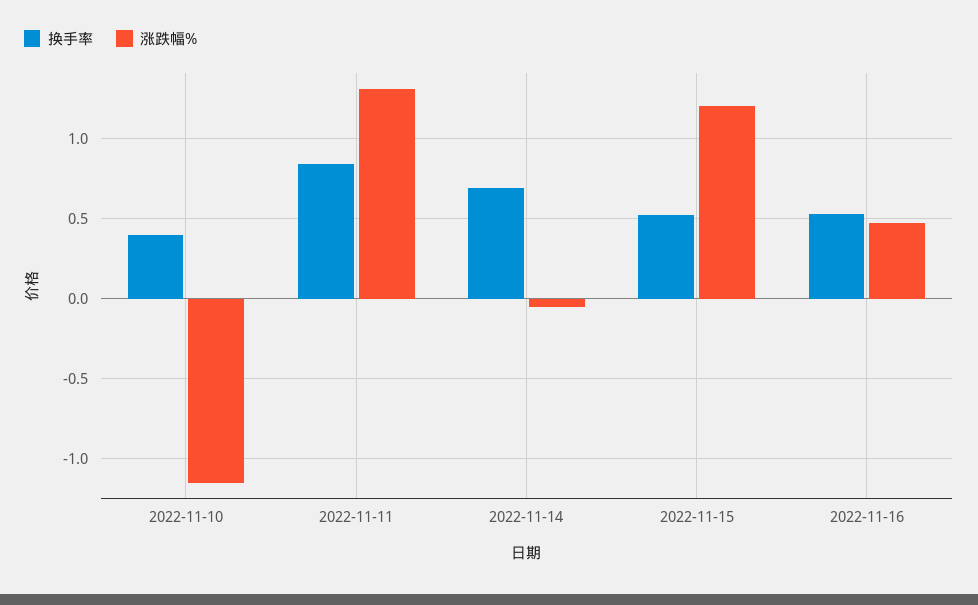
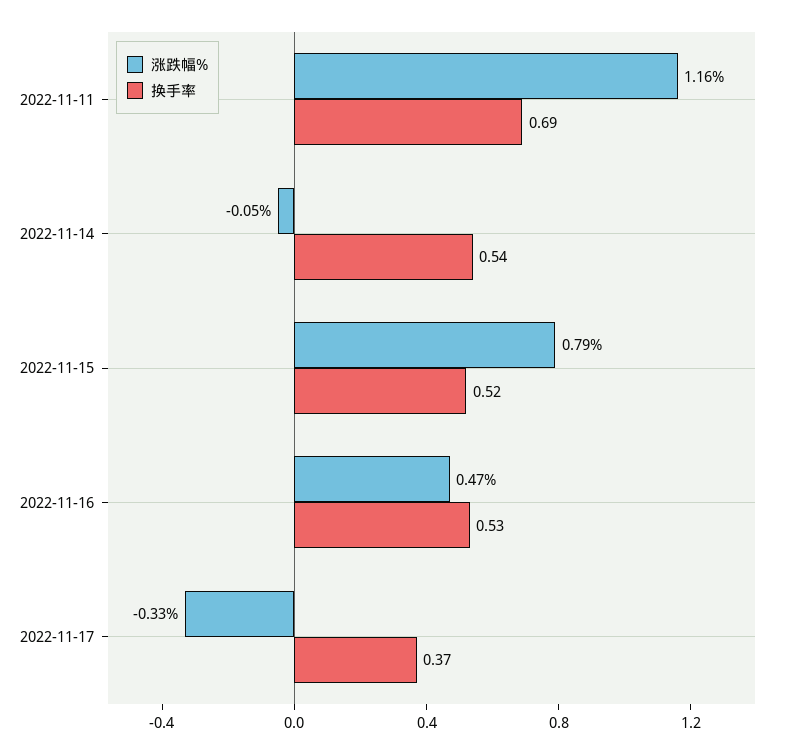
换手率, 2022-11-10: 0.4 -> none
涨跌幅%, 2022-11-10: -1.15 -> none
换手率, 2022-11-11: 0.85 -> 0.69
涨跌幅%, 2022-11-11: 1.3 -> 1.16
换手率, 2022-11-14: 0.7 -> 0.54
涨跌幅%, 2022-11-15: 1.2 -> 0.79
涨跌幅%, 2022-11-17: none -> -0.33
换手率, 2022-11-17: none -> 0.37

